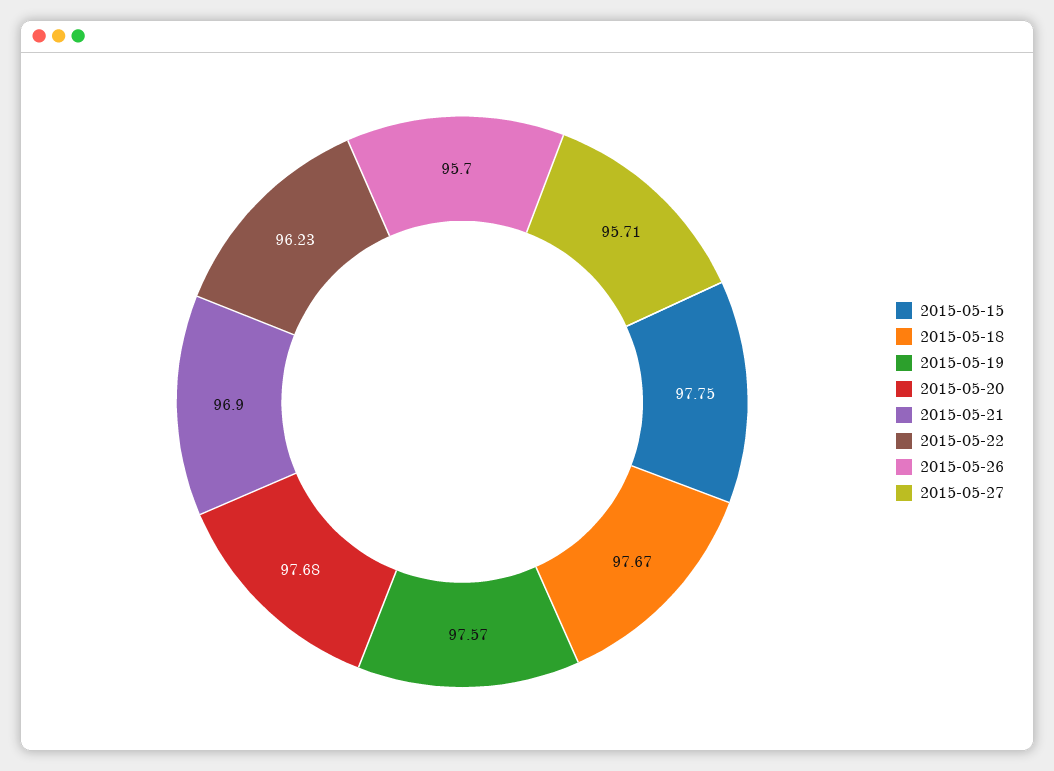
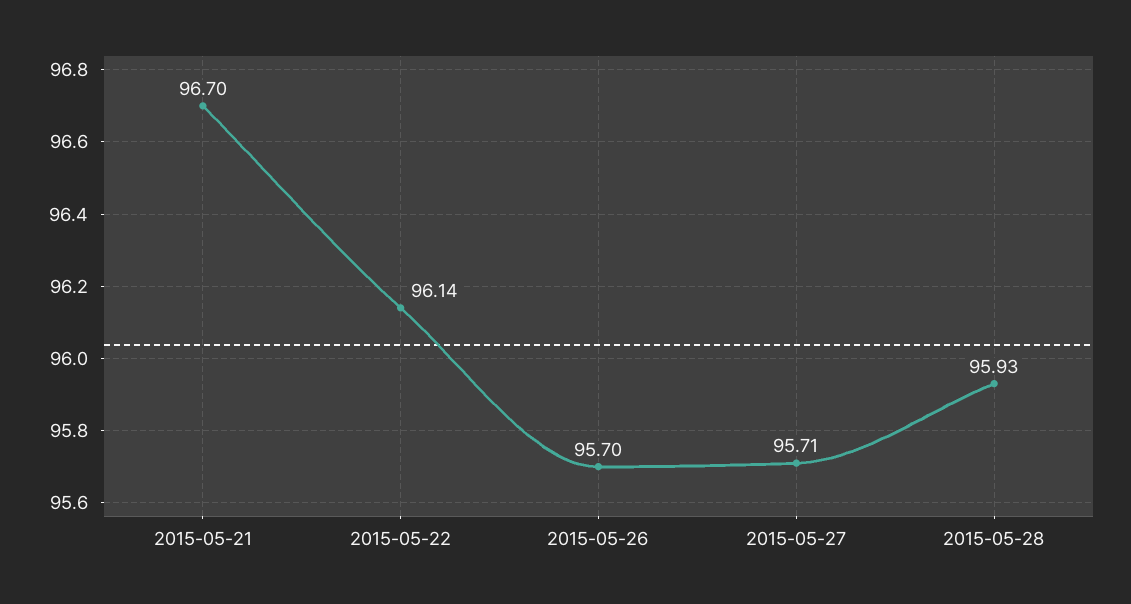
2015-05-15: 97.75 -> none
2015-05-18: 97.67 -> none
2015-05-19: 97.57 -> none
2015-05-20: 97.68 -> none
2015-05-21: 96.9 -> 96.7
2015-05-22: 96.23 -> 96.14
2015-05-28: none -> 95.93

